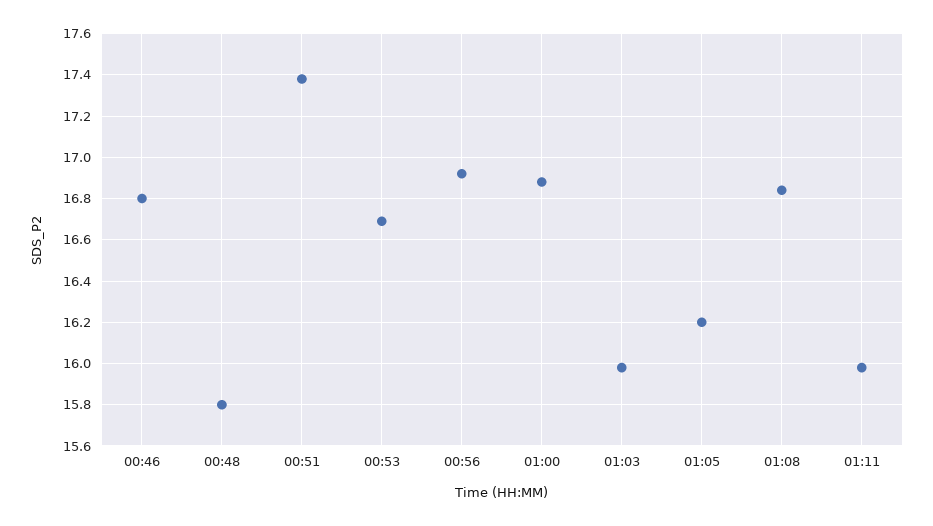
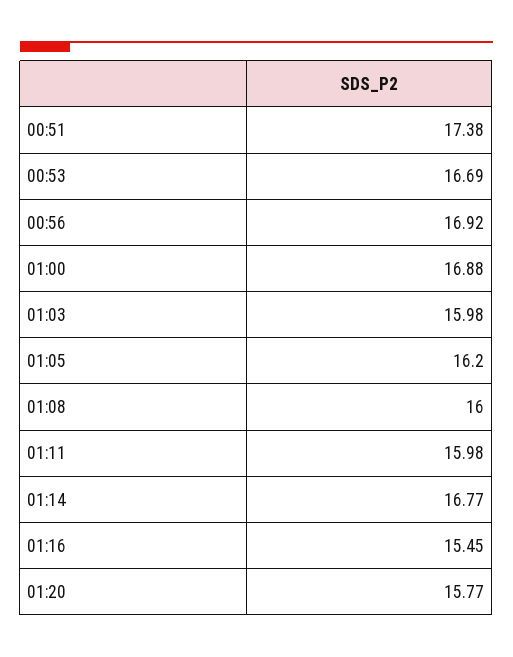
00:46: 16.8 -> none
00:48: 15.8 -> none
01:08: 16.85 -> 16
01:14: none -> 16.77
01:16: none -> 15.45
01:20: none -> 15.77

